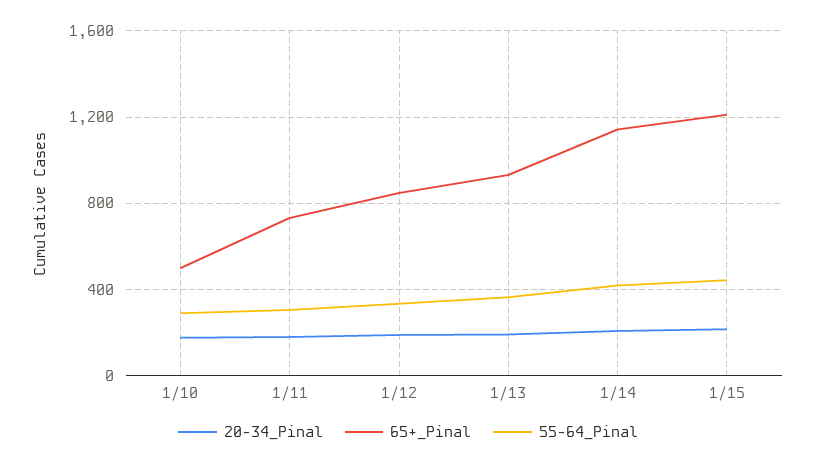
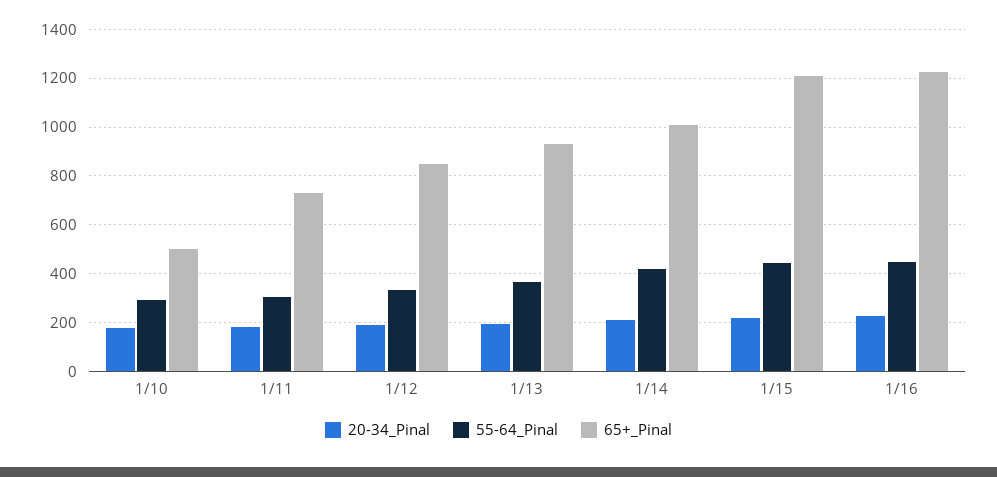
65+_Pinal, 1/14: 1150 -> 1000
20-34_Pinal, 1/16: none -> 225
55-64_Pinal, 1/16: none -> 450
65+_Pinal, 1/16: none -> 1225

